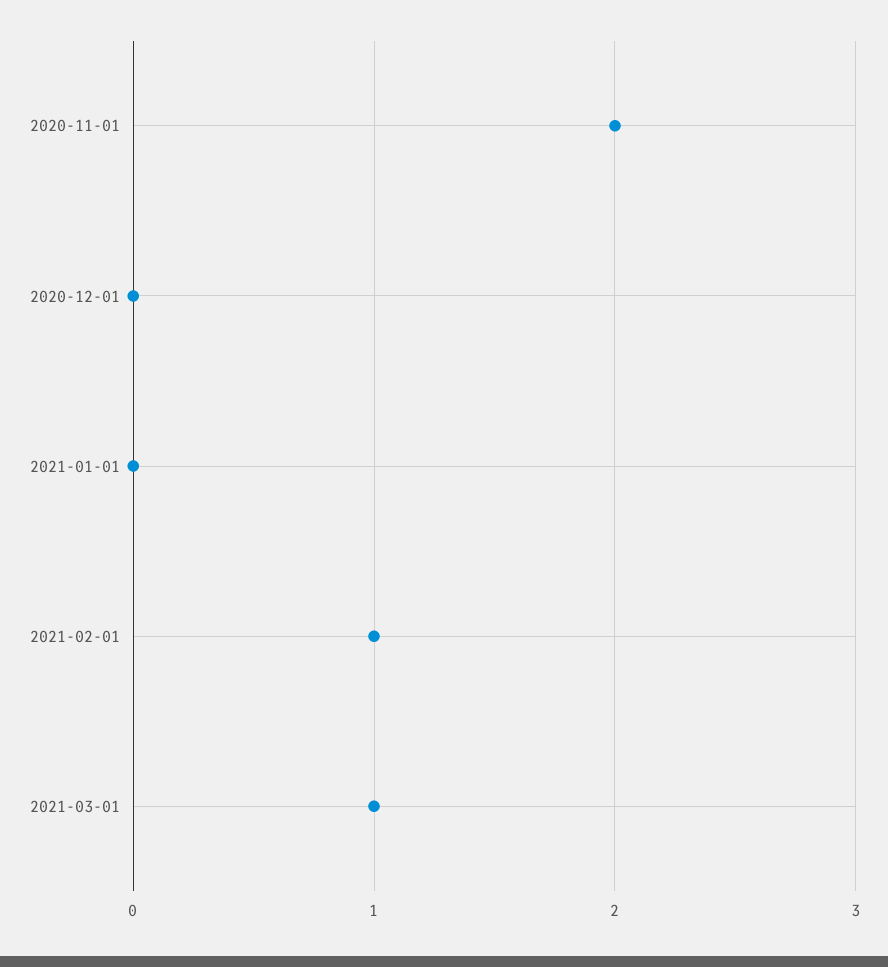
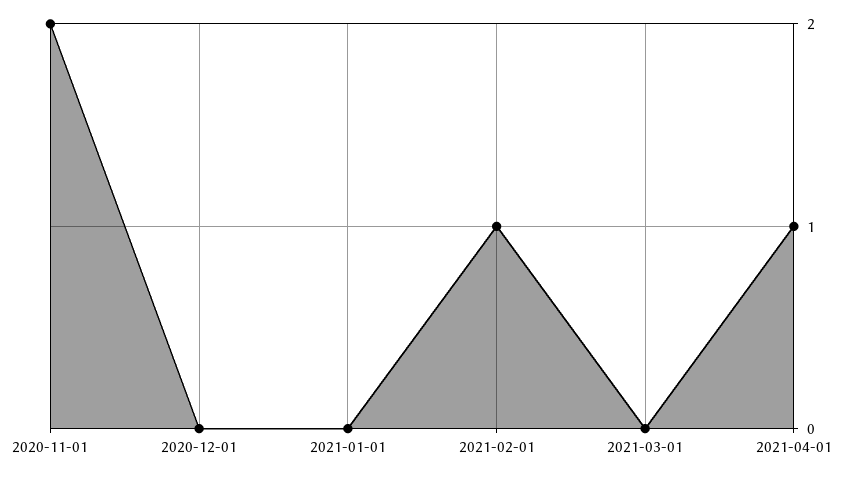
2021-03-01: 1 -> 0
2021-04-01: none -> 1

